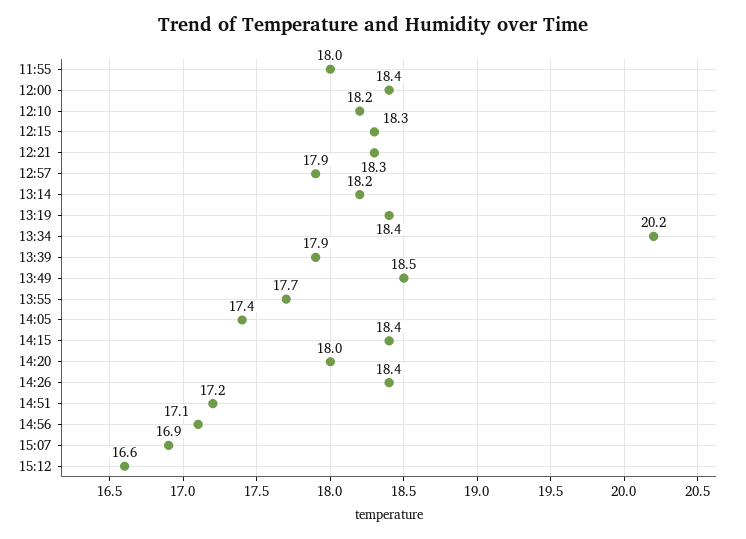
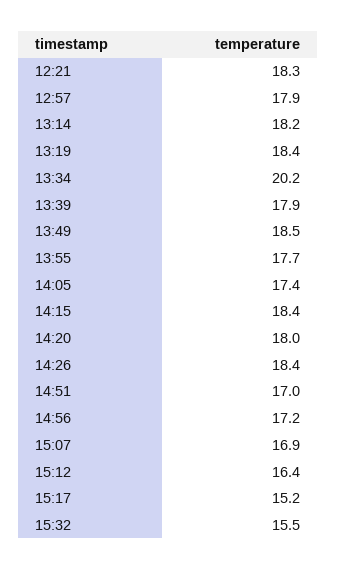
11:55: 18 -> none
12:00: 18.4 -> none
12:10: 18.2 -> none
12:15: 18.3 -> none
14:51: 17.2 -> 17
14:56: 17.1 -> 17.2
15:12: 16.6 -> 16.4
15:17: none -> 15.2
15:32: none -> 15.5

